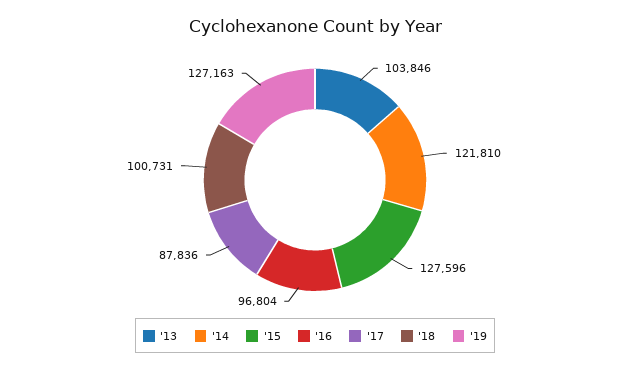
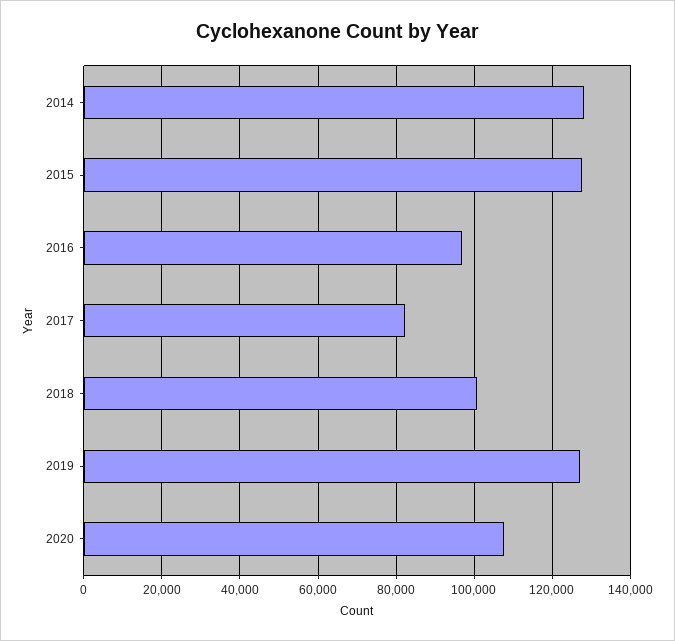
'13: 103846 -> none
'14: 121810 -> 128000
'17: 87836 -> 82000
2020: none -> 108000

